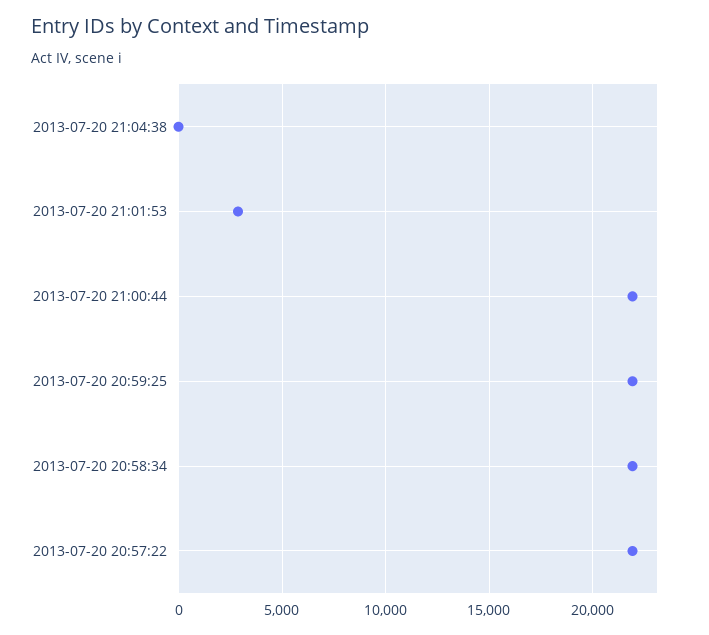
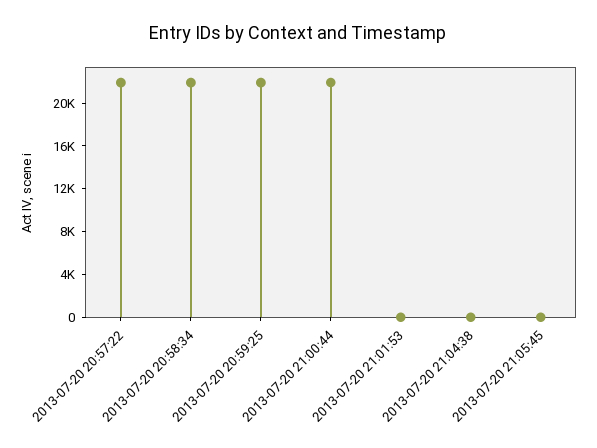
2013-07-20 21:01:53: 3000 -> 0
2013-07-20 21:05:45: none -> 0

